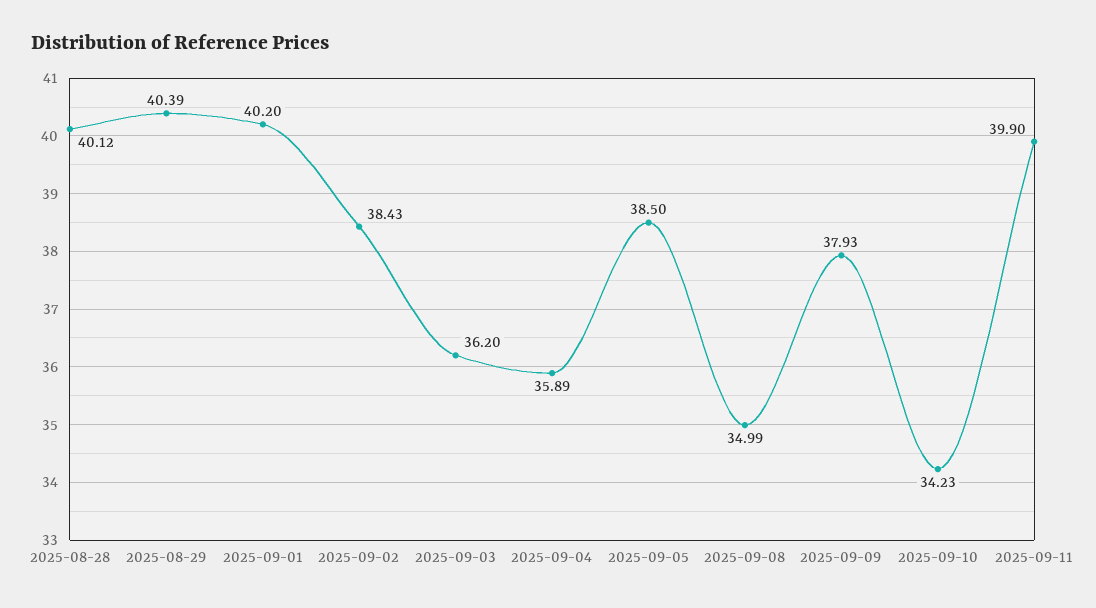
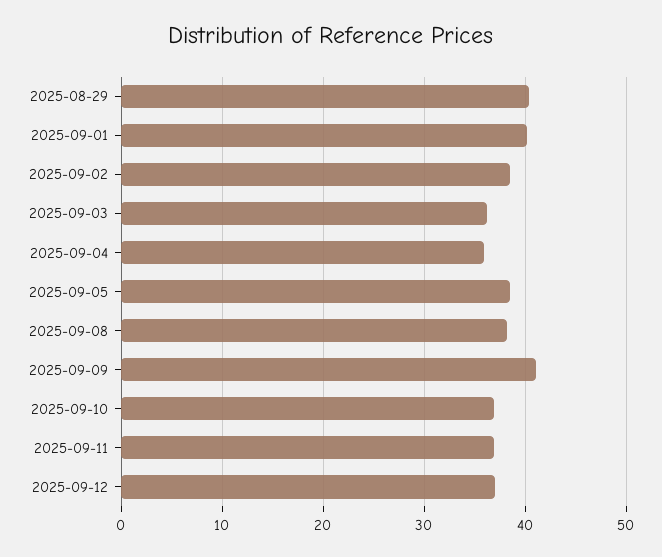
2025-08-28: 40.12 -> none
2025-09-08: 34.99 -> 38
2025-09-09: 37.93 -> 41
2025-09-10: 34.23 -> 37
2025-09-11: 39.9 -> 37
2025-09-12: none -> 37

